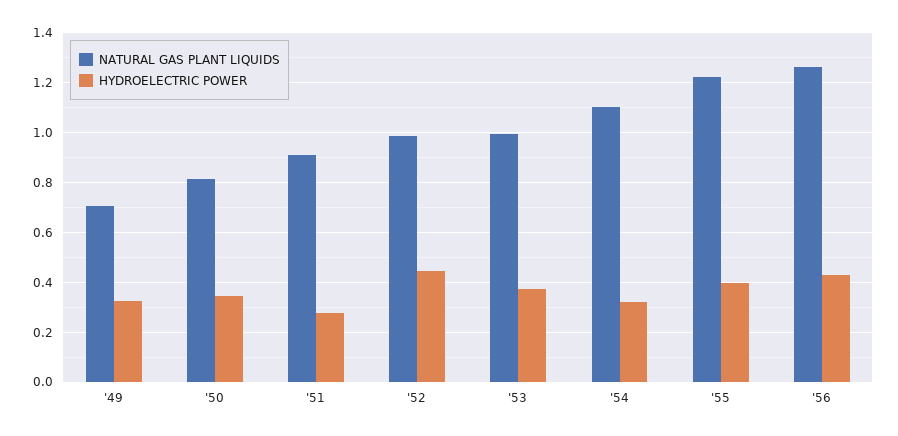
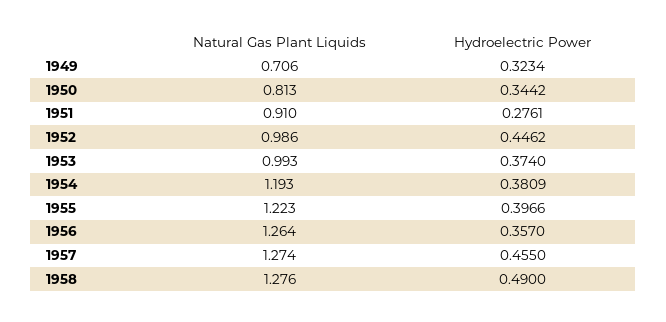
NATURAL GAS PLANT LIQUIDS, '54: 1.1 -> 1.193
HYDROELECTRIC POWER, '54: 0.325 -> 0.3809
HYDROELECTRIC POWER, '56: 0.425 -> 0.357
NATURAL GAS PLANT LIQUIDS, 1957: none -> 1.274
HYDROELECTRIC POWER, 1957: none -> 0.455
NATURAL GAS PLANT LIQUIDS, 1958: none -> 1.276
HYDROELECTRIC POWER, 1958: none -> 0.49

